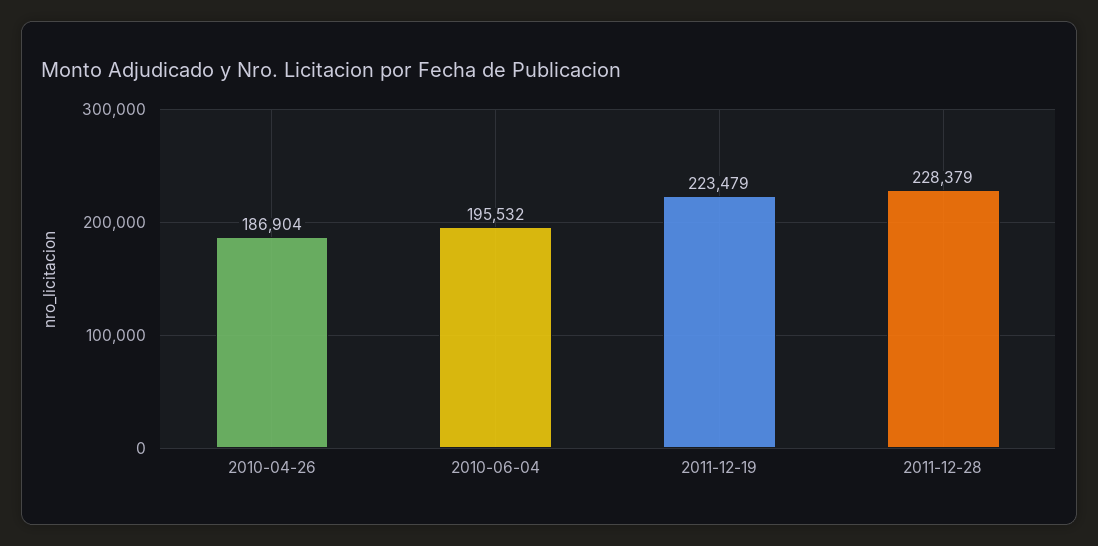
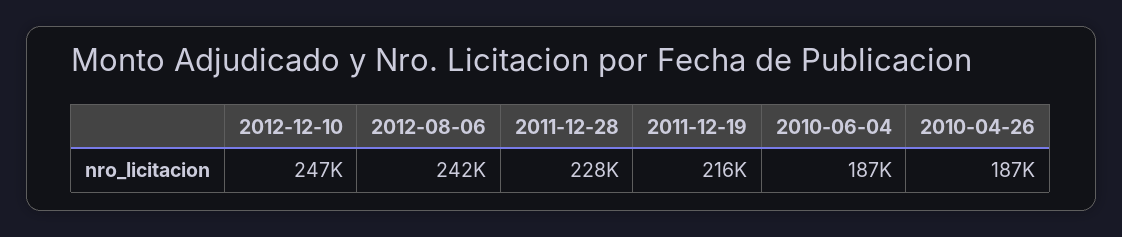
2010-06-04: 195532 -> 187000
2011-12-19: 223479 -> 216000
2012-12-10: none -> 247000
2012-08-06: none -> 242000

